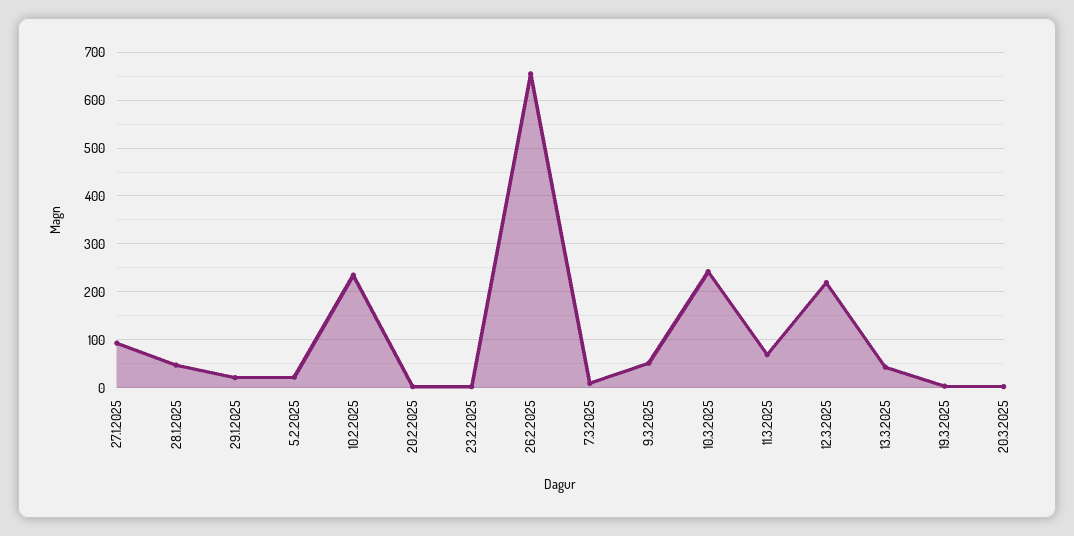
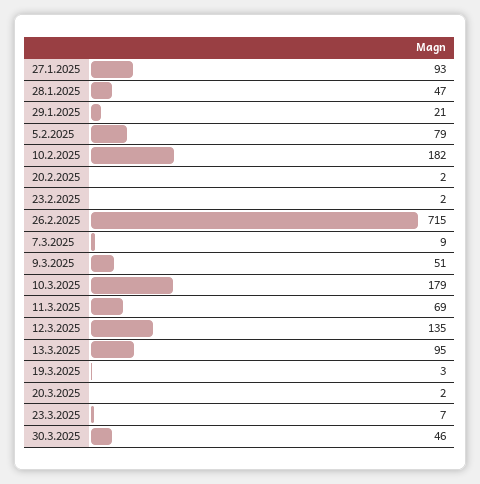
5.2.2025: 20 -> 79
10.2.2025: 240 -> 182
26.2.2025: 660 -> 715
10.3.2025: 240 -> 179
12.3.2025: 220 -> 135
13.3.2025: 40 -> 95
23.3.2025: none -> 7
30.3.2025: none -> 46

